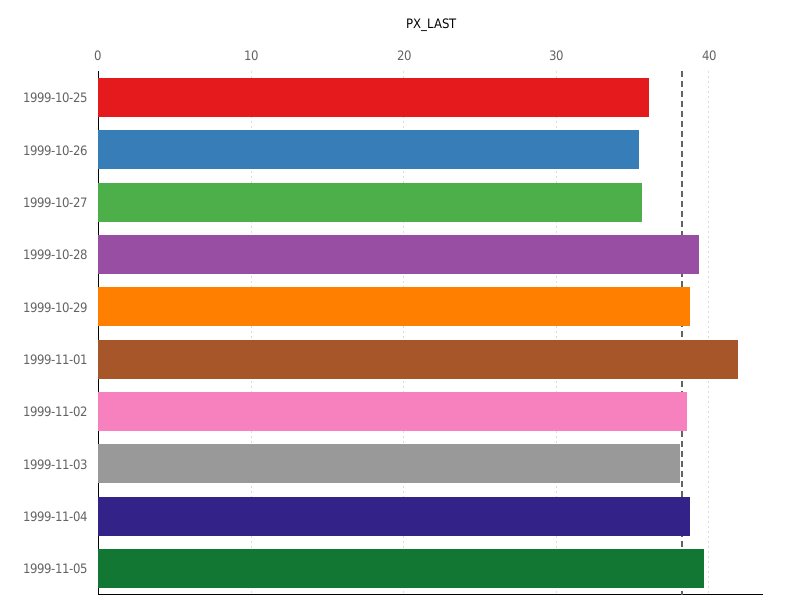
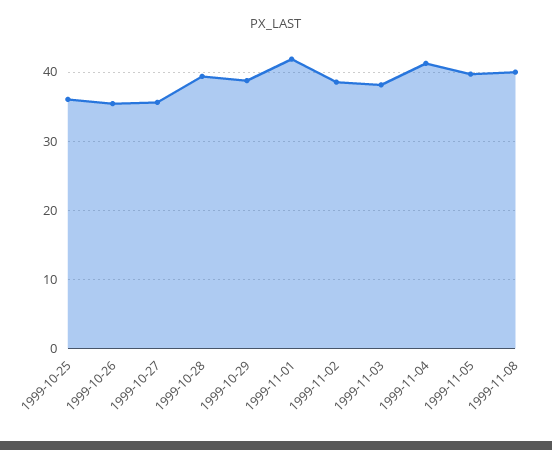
1999-11-04: 39 -> 41
1999-11-08: none -> 40

